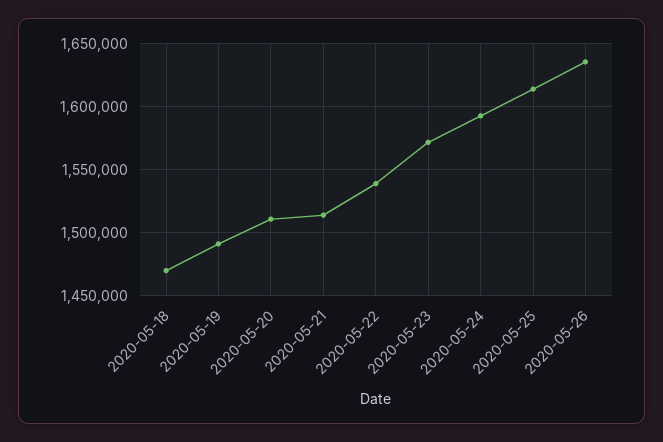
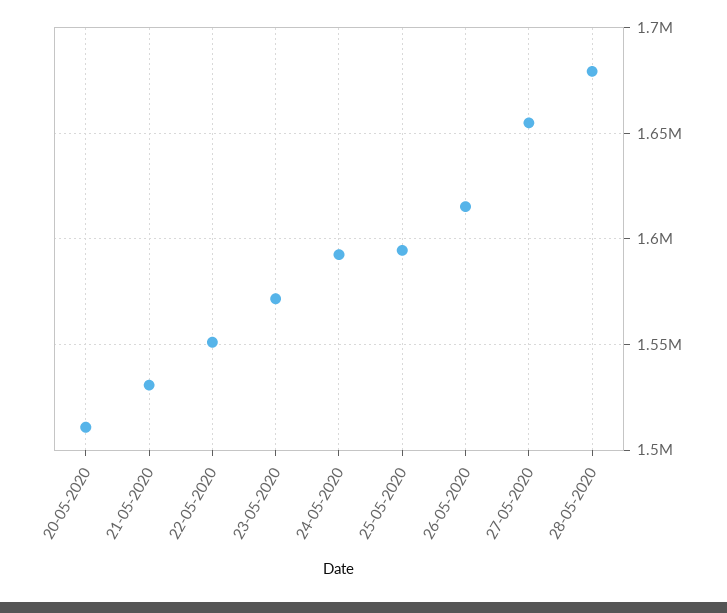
2020-05-18: 1470000 -> none
2020-05-19: 1490000 -> none
2020-05-21: 1515000 -> 1530000
2020-05-22: 1540000 -> 1550000
2020-05-25: 1615000 -> 1595000
2020-05-26: 1635000 -> 1615000
27-05-2020: none -> 1655000
28-05-2020: none -> 1680000

